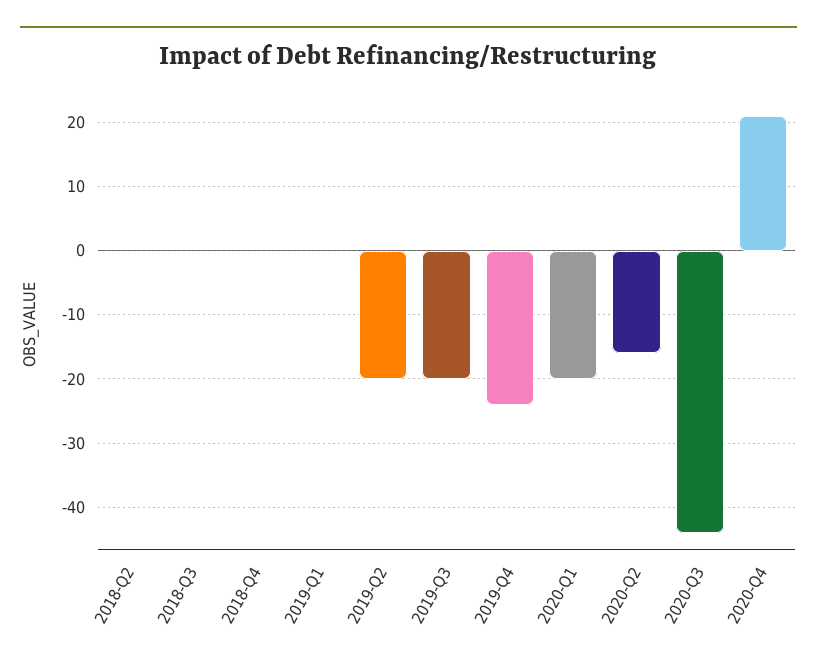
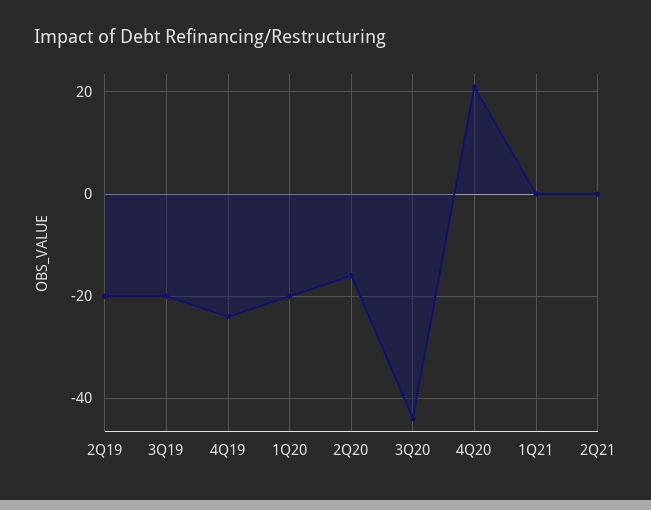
2018-Q2: 0 -> none
2018-Q3: 0 -> none
2018-Q4: 0 -> none
2019-Q1: 0 -> none
1Q21: none -> 0
2Q21: none -> 0

